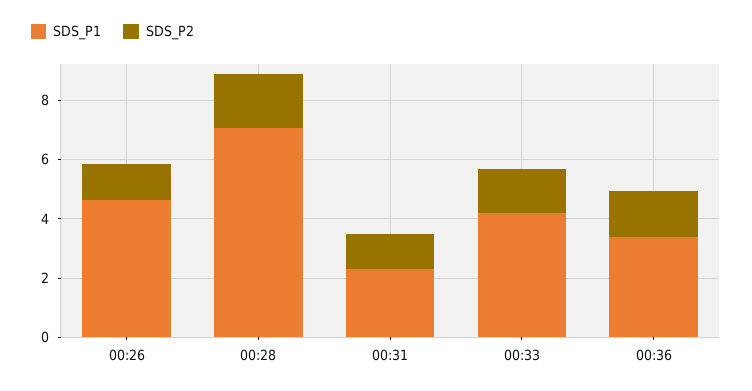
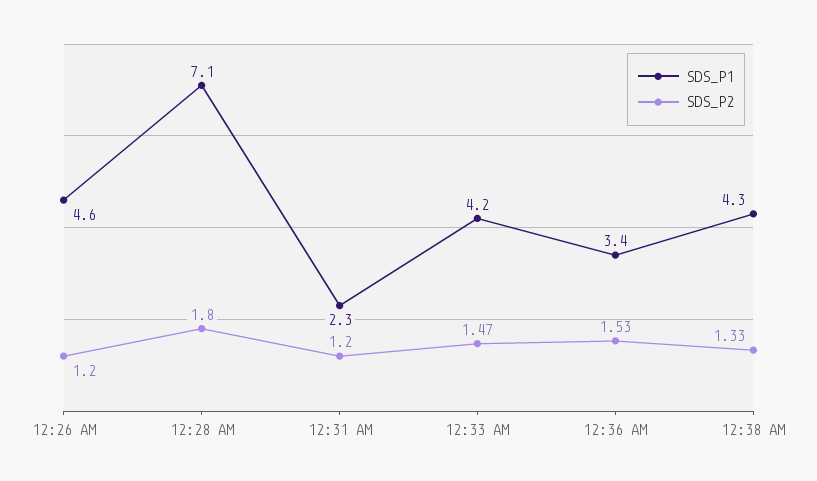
SDS_P1, 12:38 AM: none -> 4.3
SDS_P2, 12:38 AM: none -> 1.33

